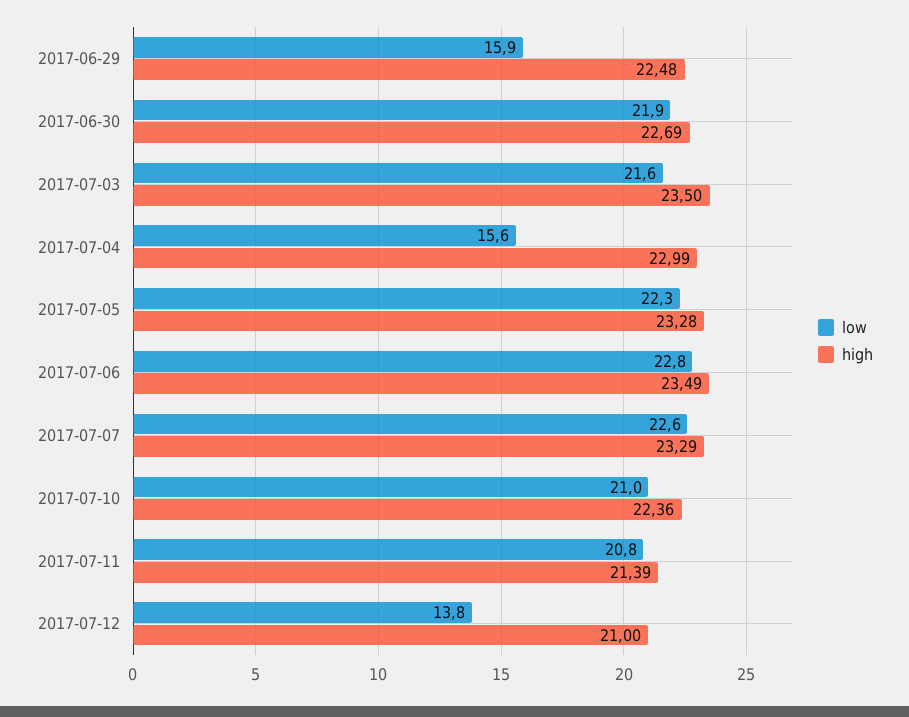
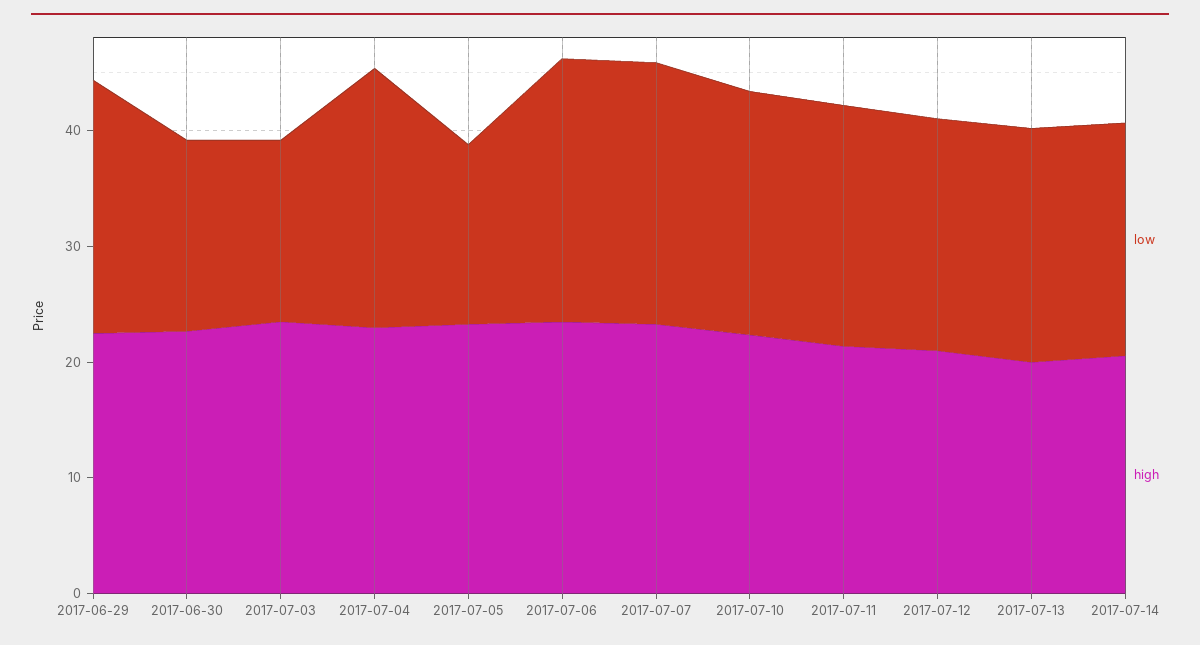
low, 2017-06-29: 15.9 -> 22
low, 2017-06-30: 21.9 -> 16
low, 2017-07-03: 21.6 -> 16
low, 2017-07-04: 15.6 -> 22
low, 2017-07-05: 22.3 -> 16
low, 2017-07-12: 13.8 -> 20
low, 2017-07-13: none -> 20
high, 2017-07-13: none -> 20
low, 2017-07-14: none -> 20
high, 2017-07-14: none -> 20

